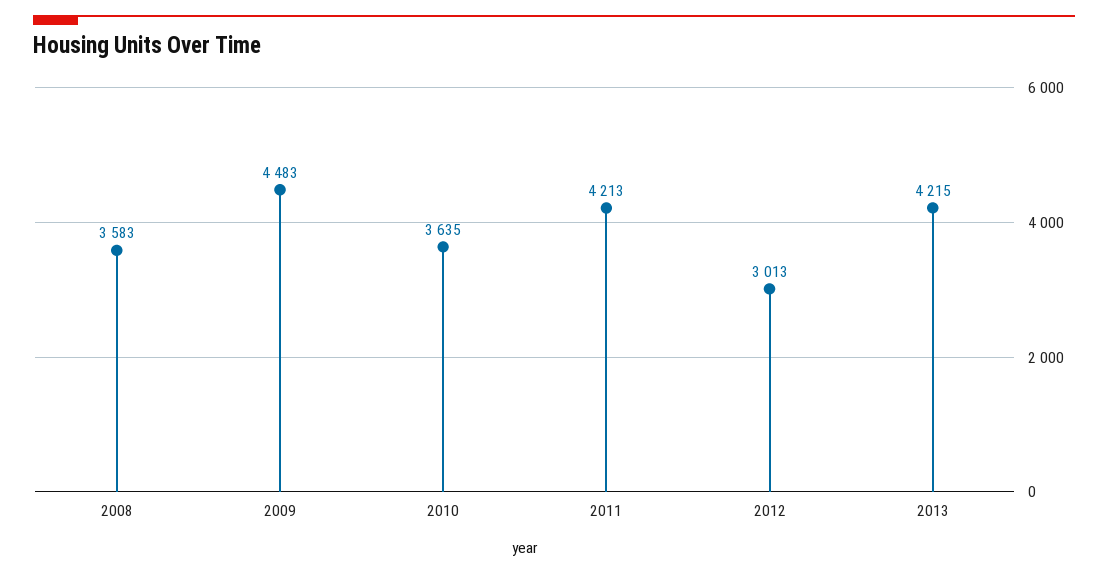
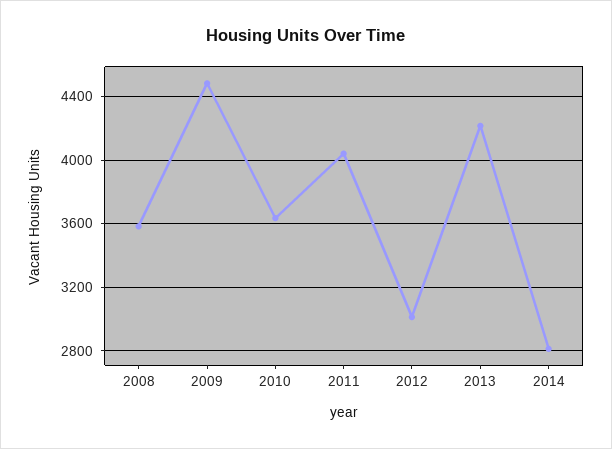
2011: 4213 -> 4050
2014: none -> 2800

